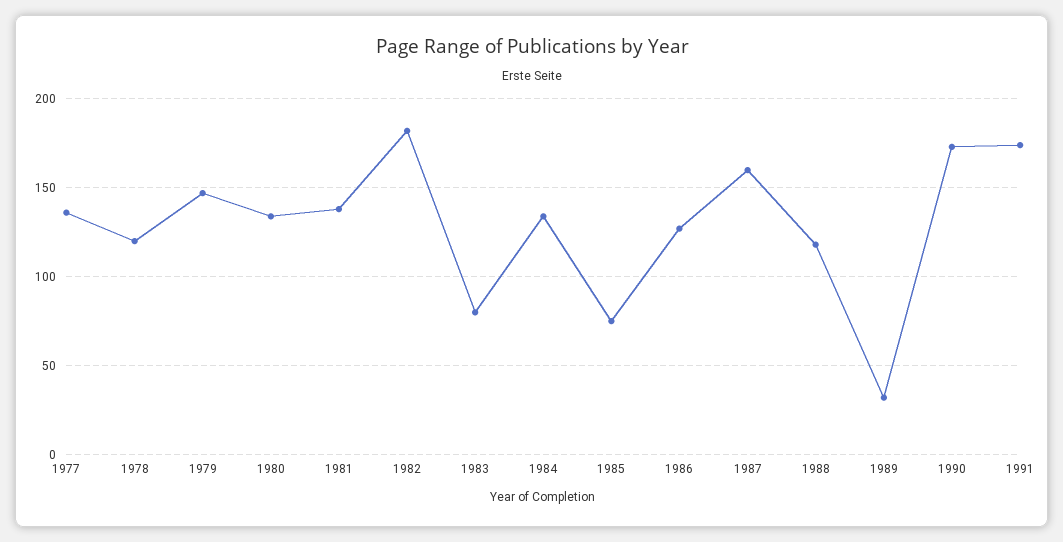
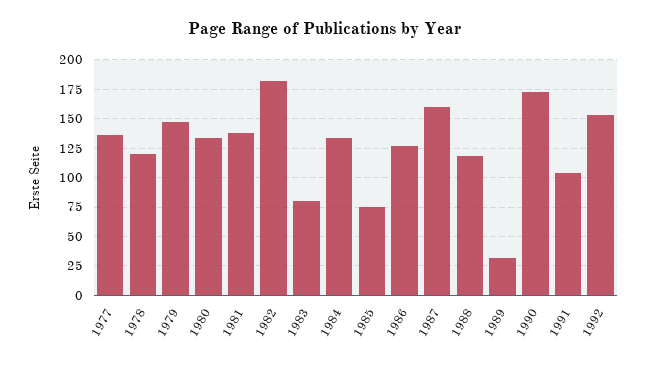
1991: 175 -> 100
1992: none -> 150

